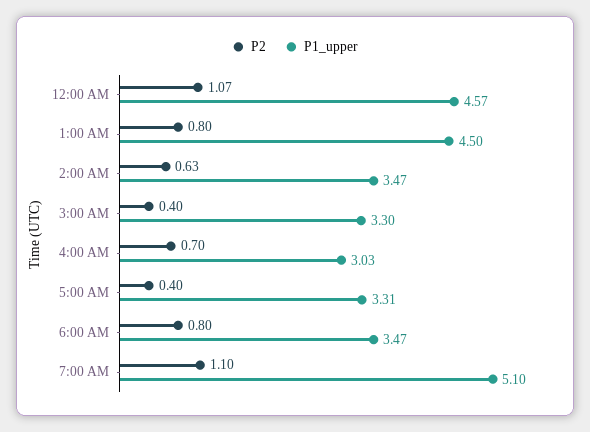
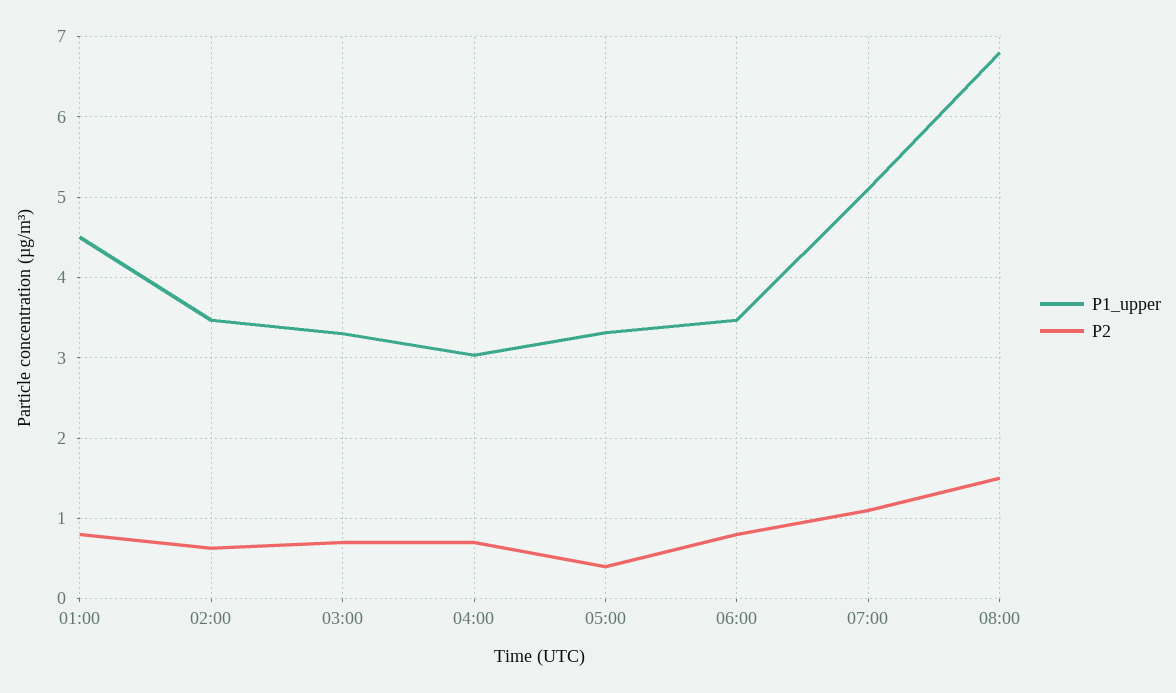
P2, 12:00 AM: 1.07 -> none
P1_upper, 12:00 AM: 4.57 -> none
P2, 3:00 AM: 0.4 -> 0.7
P1_upper, 08:00: none -> 6.8
P2, 08:00: none -> 1.5

